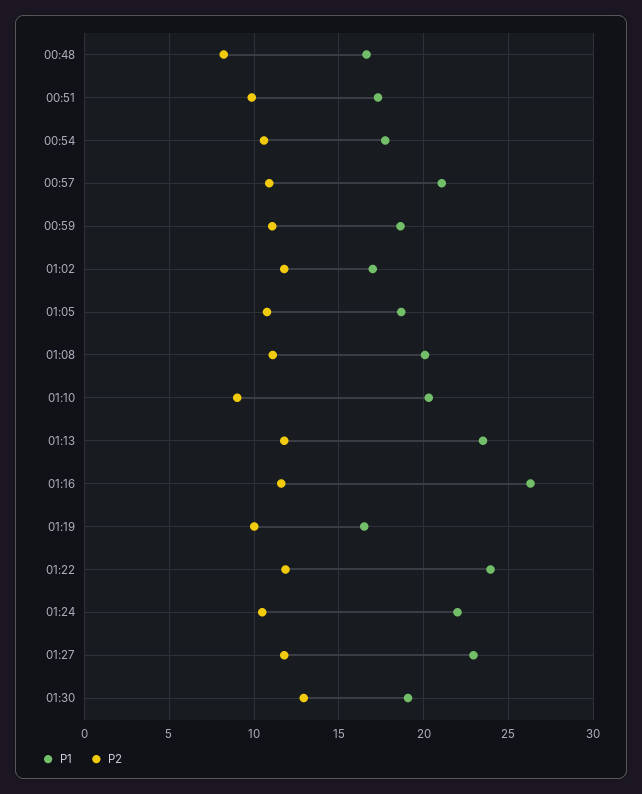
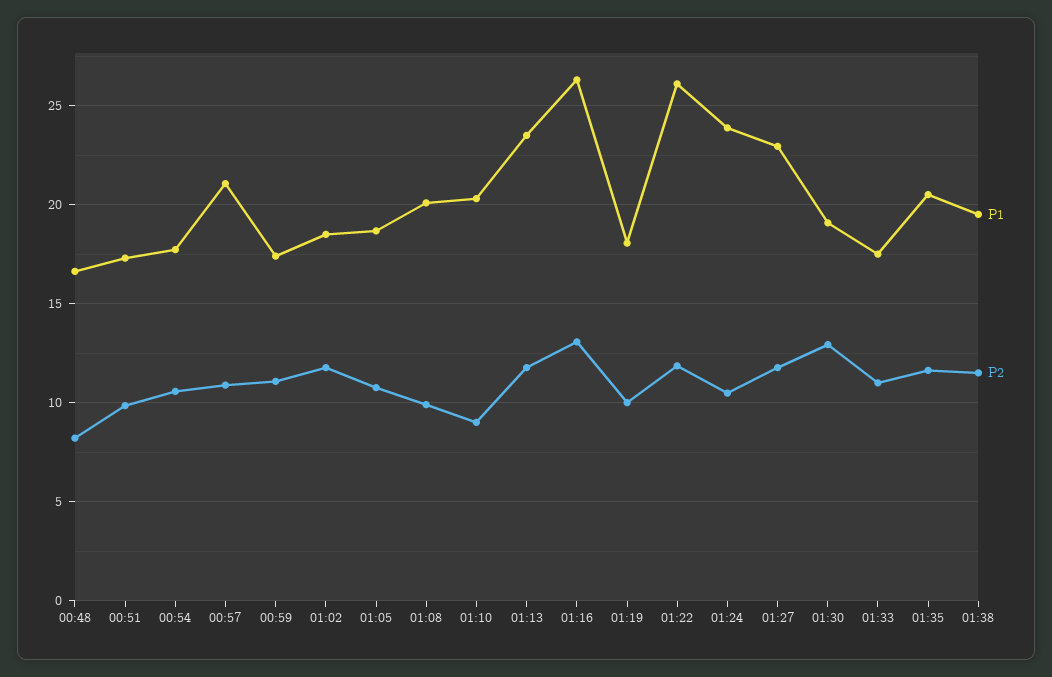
P1, 00:59: 18.5 -> 17.5
P1, 01:02: 17 -> 18.5
P2, 01:08: 11 -> 10
P2, 01:16: 11.5 -> 13
P1, 01:19: 16.5 -> 18
P1, 01:22: 24 -> 26
P1, 01:24: 22 -> 24
P1, 01:33: none -> 17.5
P2, 01:33: none -> 11
P1, 01:35: none -> 20.5
P2, 01:35: none -> 11.5
P1, 01:38: none -> 19.5
P2, 01:38: none -> 11.5

